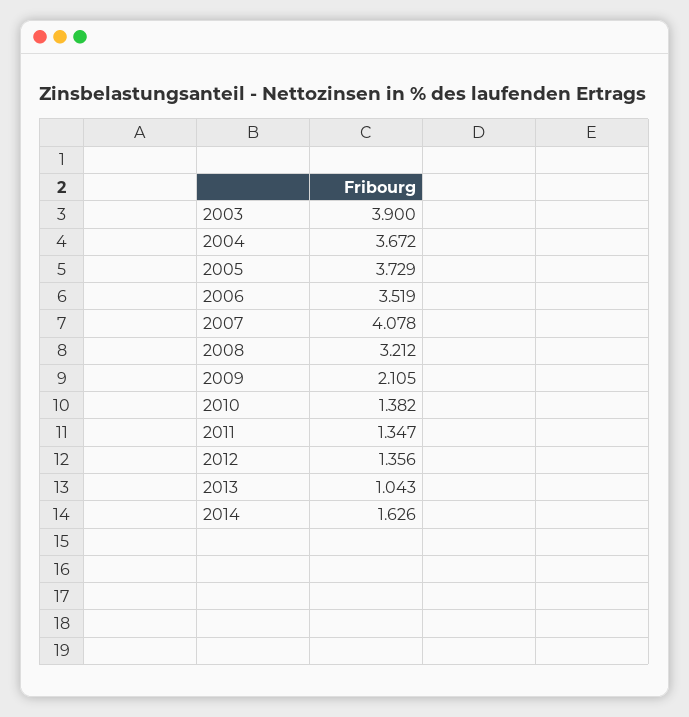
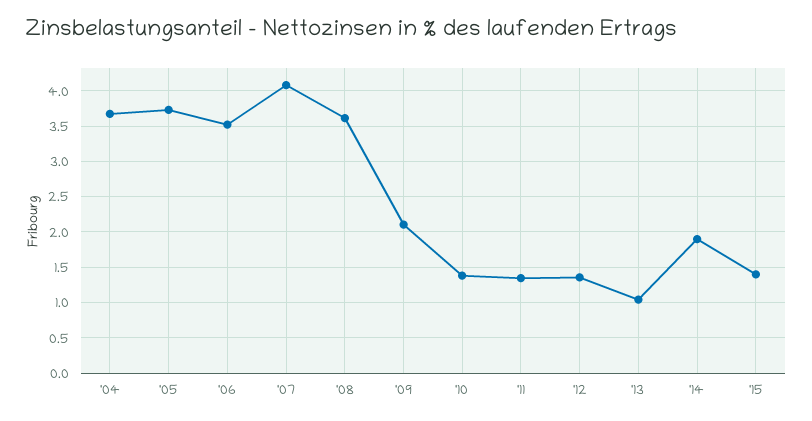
2003: 3.9 -> none
2008: 3.212 -> 3.6
2014: 1.626 -> 1.9
'15: none -> 1.4

